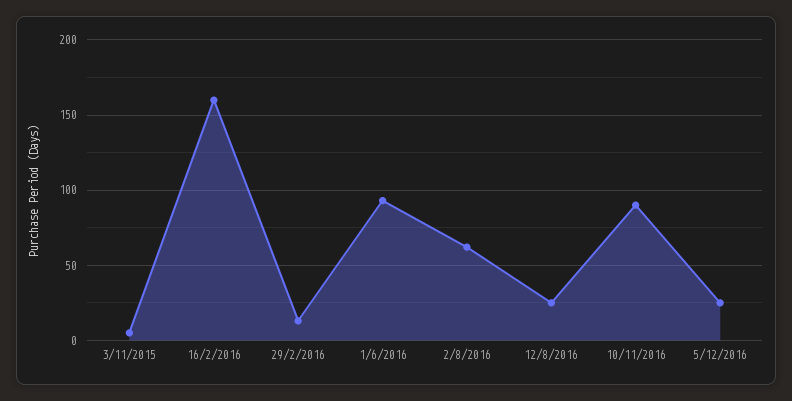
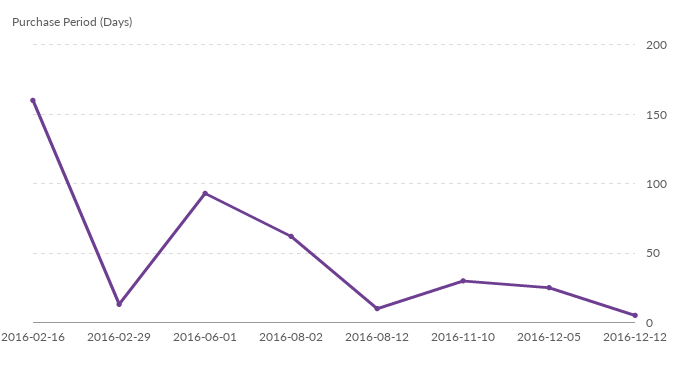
3/11/2015: 5 -> none
12/8/2016: 25 -> 10
10/11/2016: 90 -> 30
2016-12-12: none -> 5

